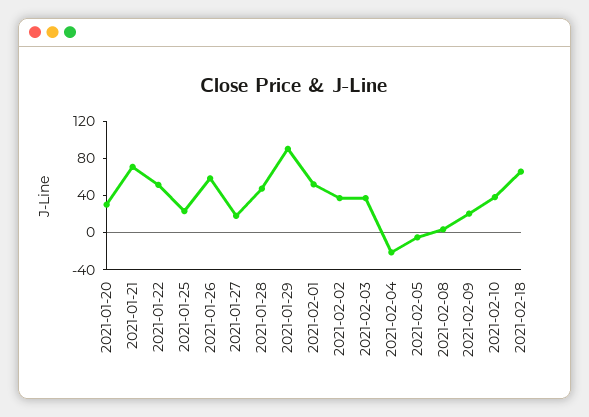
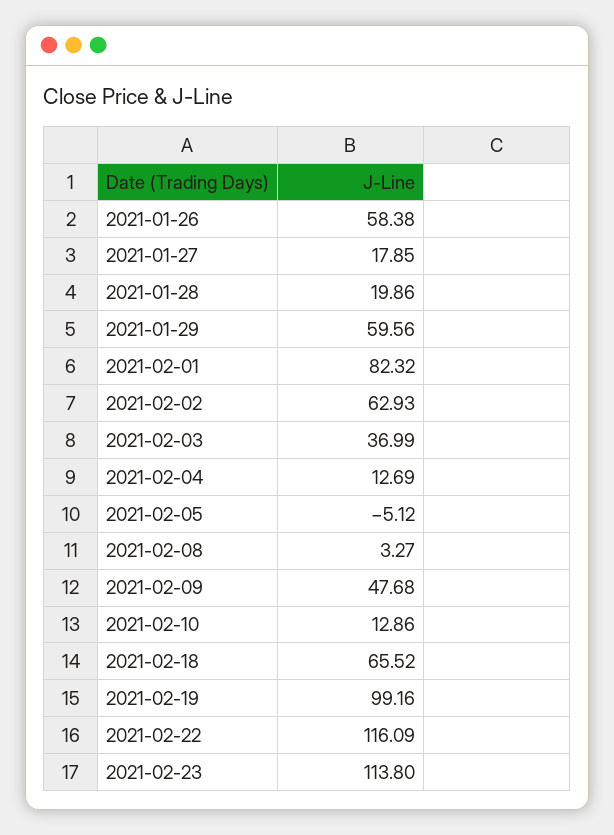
2021-01-20: 30 -> none
2021-01-21: 70 -> none
2021-01-22: 50 -> none
2021-01-25: 20 -> none
2021-01-28: 50 -> 19.86
2021-01-29: 90 -> 59.56
2021-02-01: 50 -> 82.32
2021-02-02: 40 -> 62.93
2021-02-04: -20 -> 12.69
2021-02-09: 20 -> 47.68
2021-02-10: 40 -> 12.86
2021-02-19: none -> 99.16
2021-02-22: none -> 116.09
2021-02-23: none -> 113.8

